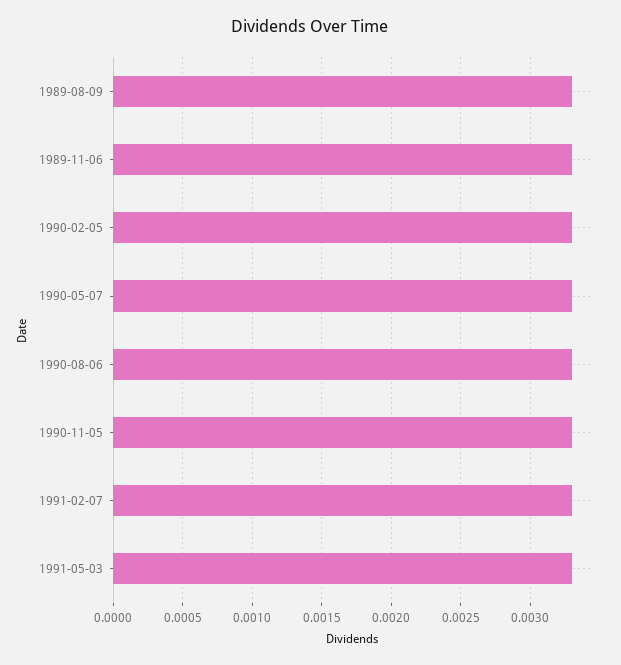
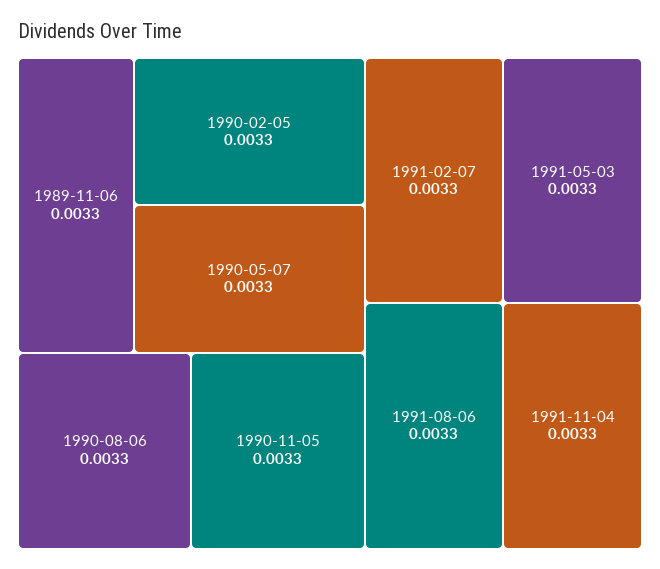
1989-08-09: 0.0033 -> none
1991-08-06: none -> 0.0033
1991-11-04: none -> 0.0033

